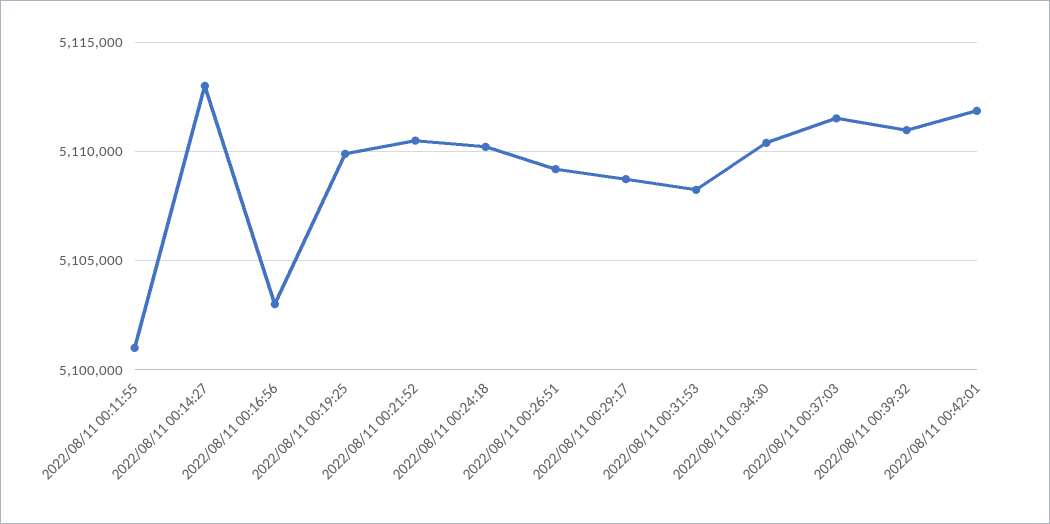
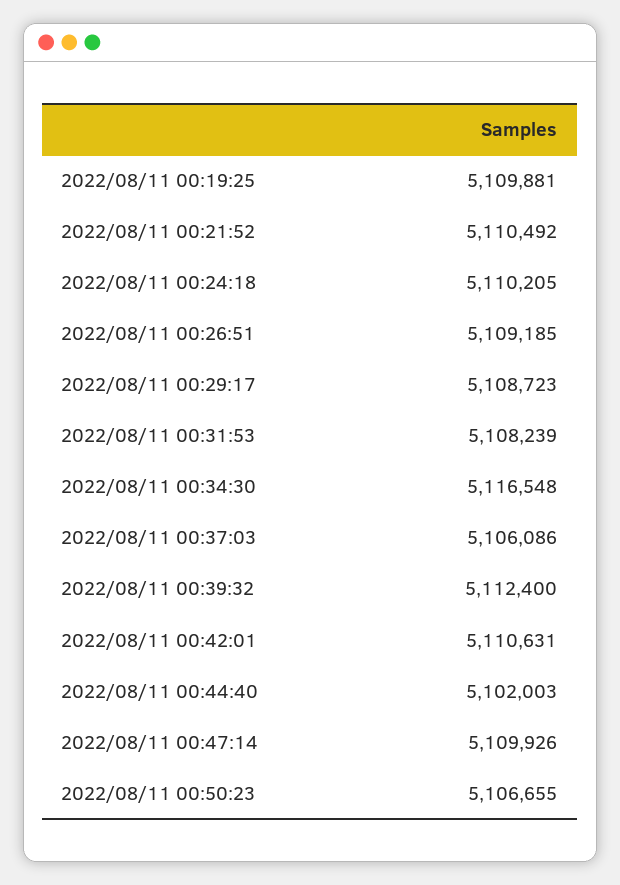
2022/08/11 00:11:55: 5101000 -> none
2022/08/11 00:14:27: 5113000 -> none
2022/08/11 00:16:56: 5103000 -> none
2022/08/11 00:34:30: 5110500 -> 5116548
2022/08/11 00:37:03: 5111500 -> 5106086
2022/08/11 00:39:32: 5111000 -> 5112400
2022/08/11 00:42:01: 5112000 -> 5110631
2022/08/11 00:44:40: none -> 5102003
2022/08/11 00:47:14: none -> 5109926
2022/08/11 00:50:23: none -> 5106655

